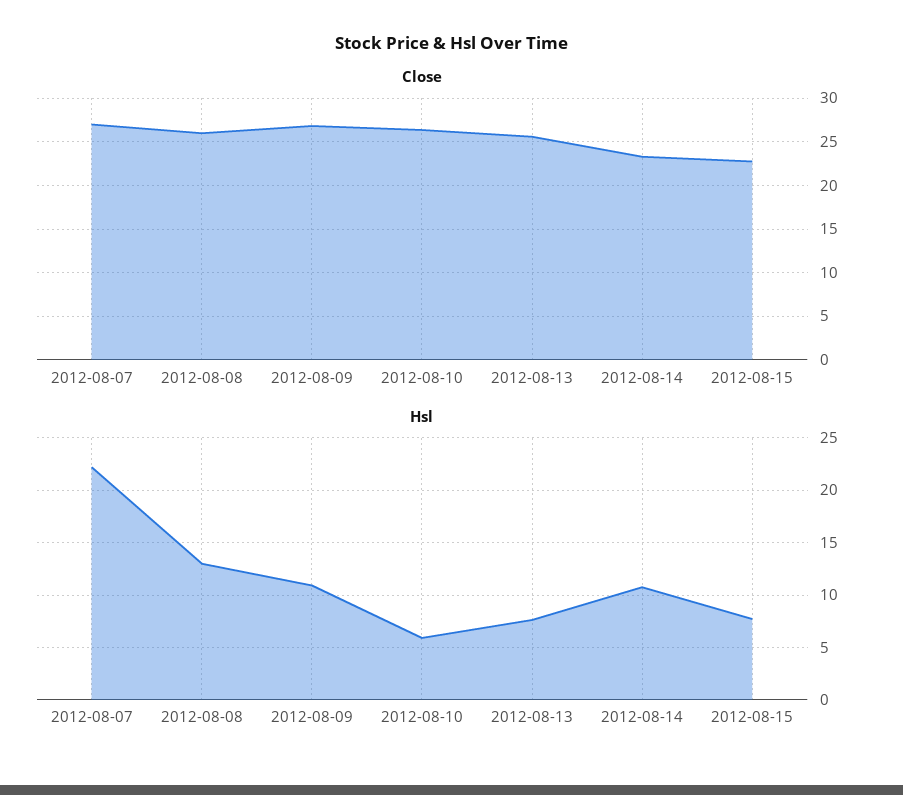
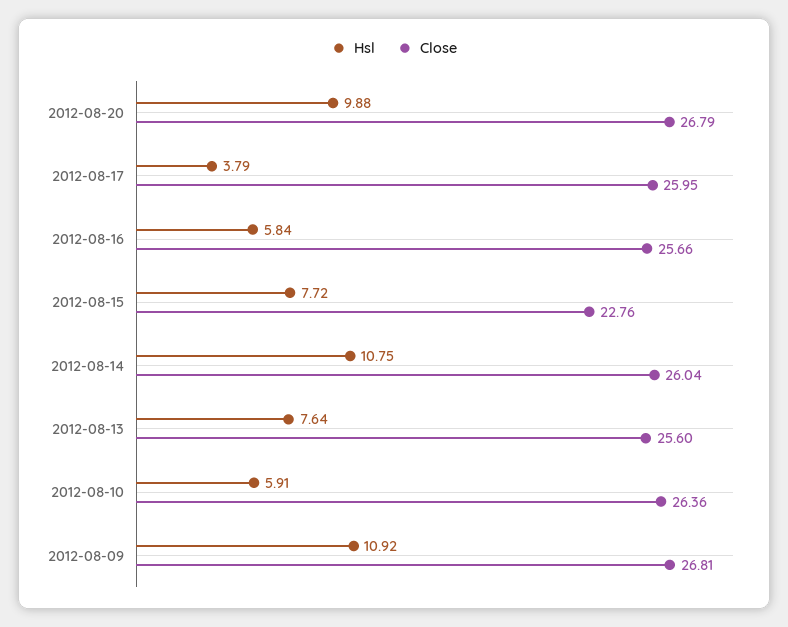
Close, 2012-08-07: 27 -> none
Close, 2012-08-08: 26 -> none
Close, 2012-08-14: 23 -> 26.04
Hsl, 2012-08-07: 22 -> none
Hsl, 2012-08-08: 13 -> none
Hsl, 2012-08-20: none -> 9.88
Close, 2012-08-20: none -> 26.79
Hsl, 2012-08-17: none -> 3.79
Close, 2012-08-17: none -> 25.95
Hsl, 2012-08-16: none -> 5.84
Close, 2012-08-16: none -> 25.66

